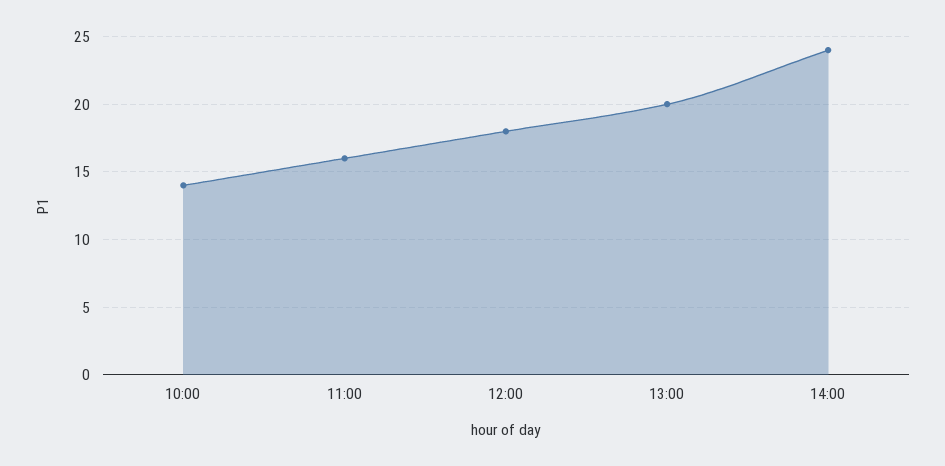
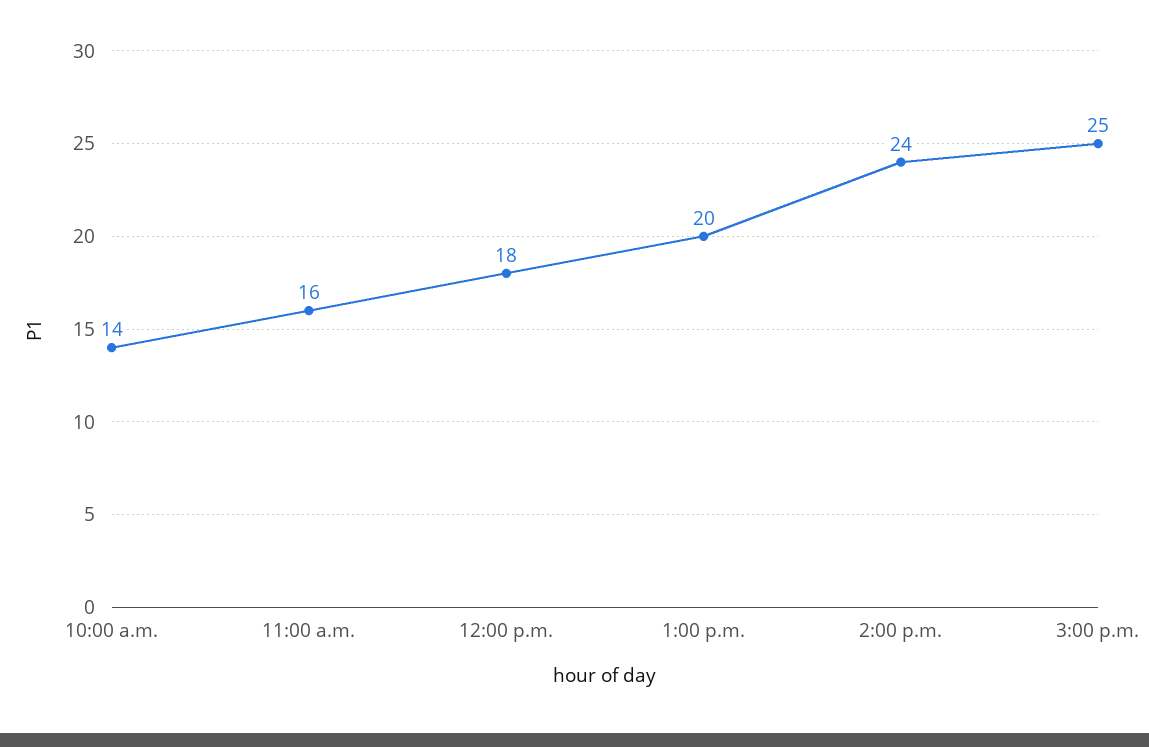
3:00 p.m.: none -> 25

